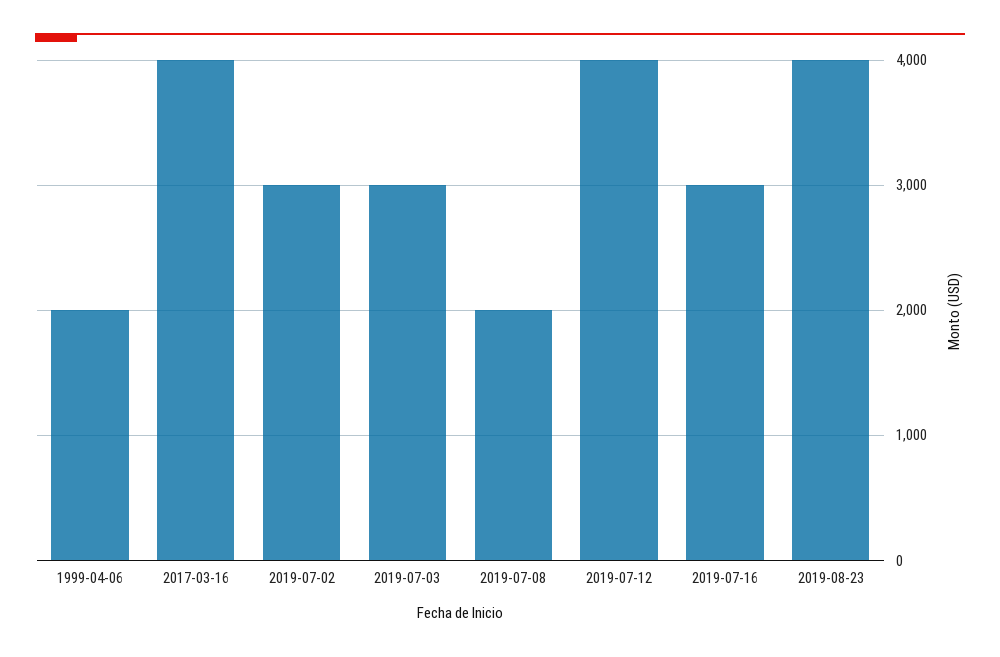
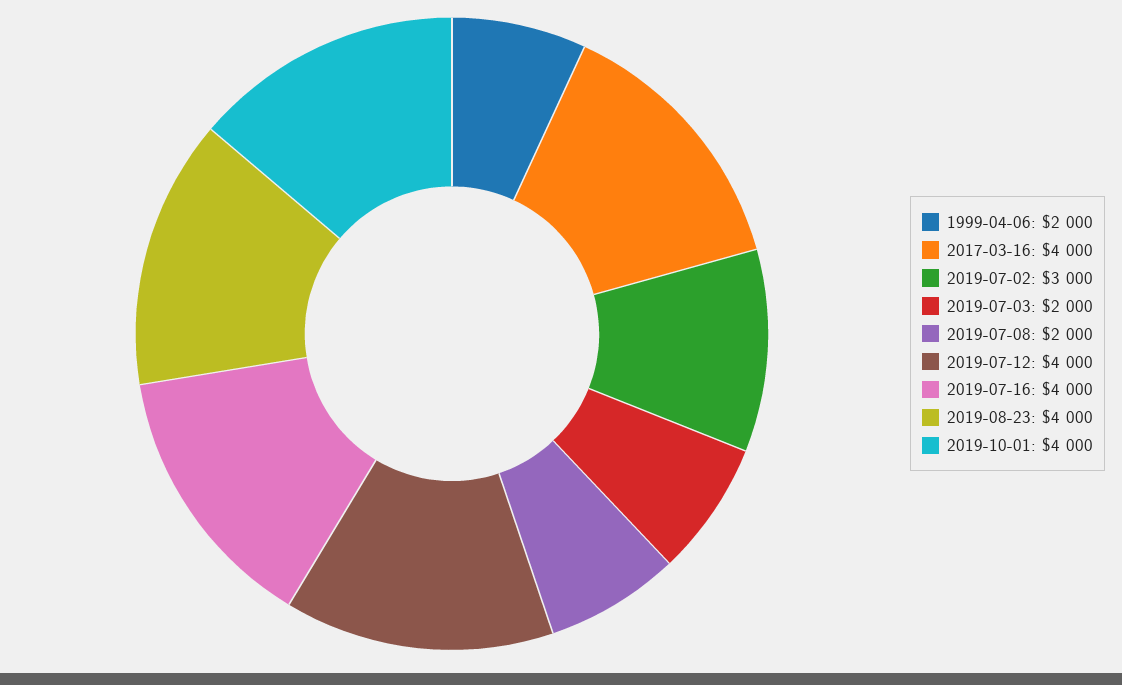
2019-07-03: 3000 -> 2000
2019-07-16: 3000 -> 4000
2019-10-01: none -> 4000

